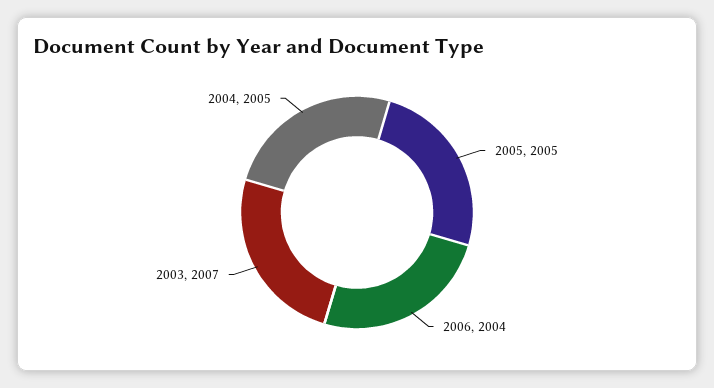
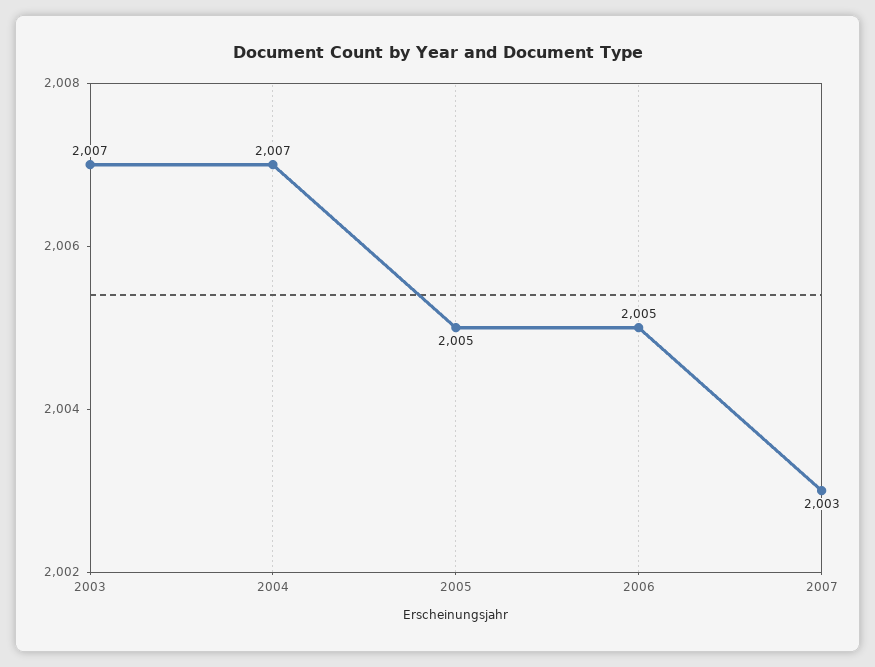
2006: 2004 -> 2005
2004: 2005 -> 2007
2007: none -> 2003

